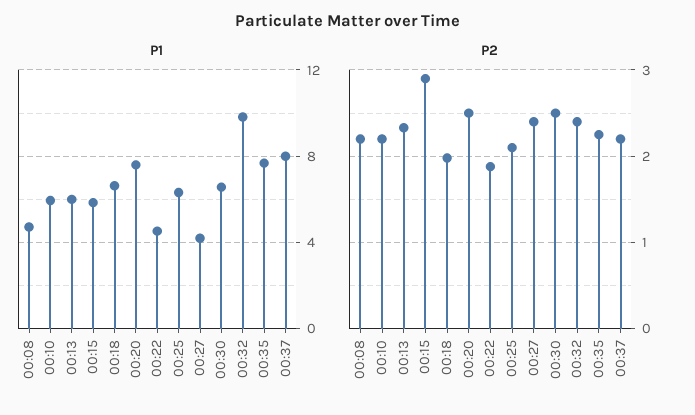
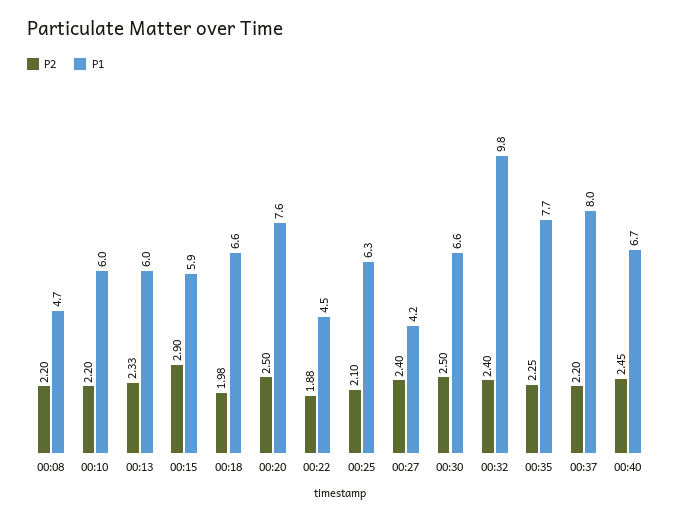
P2, 00:40: none -> 2.45
P1, 00:40: none -> 6.7

